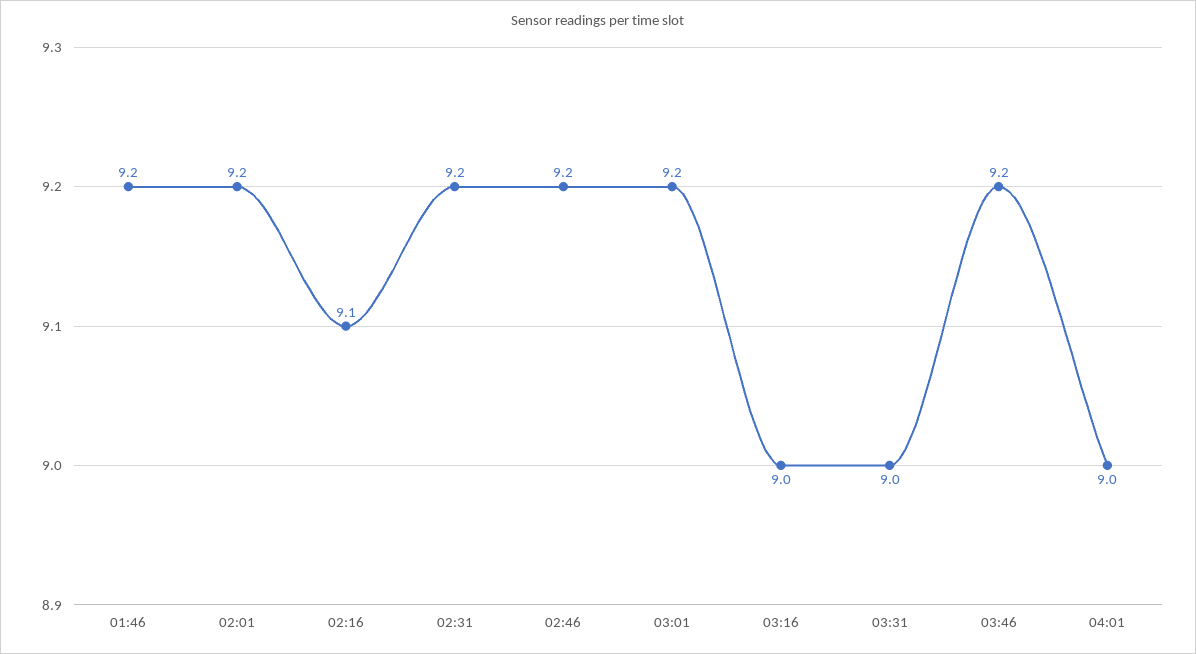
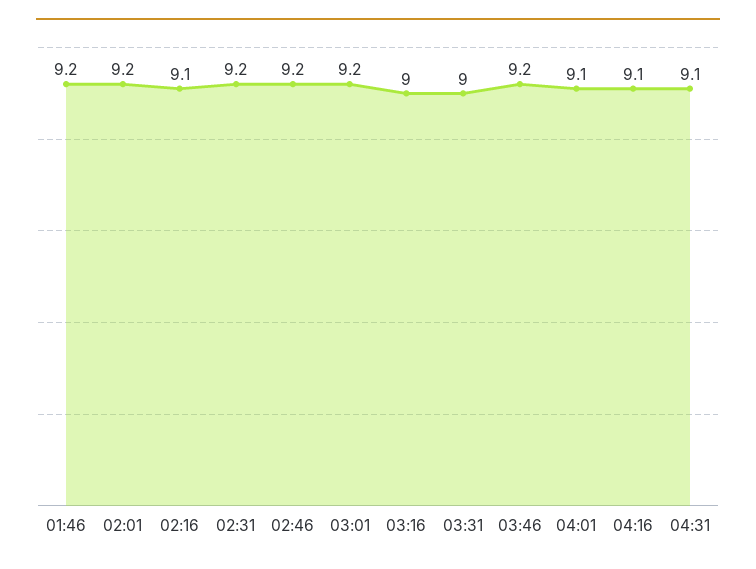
04:01: 9 -> 9.1
04:16: none -> 9.1
04:31: none -> 9.1

